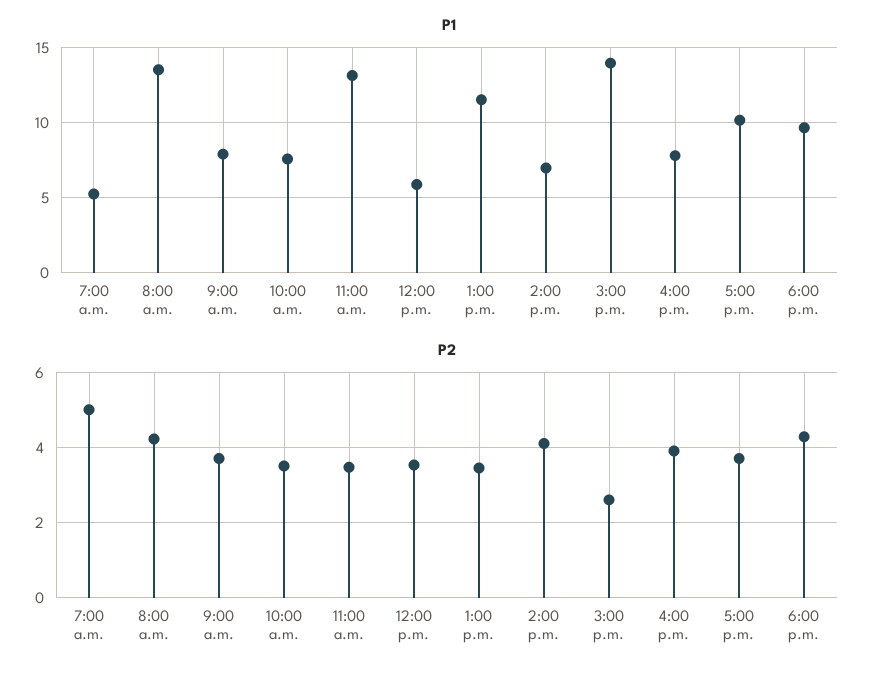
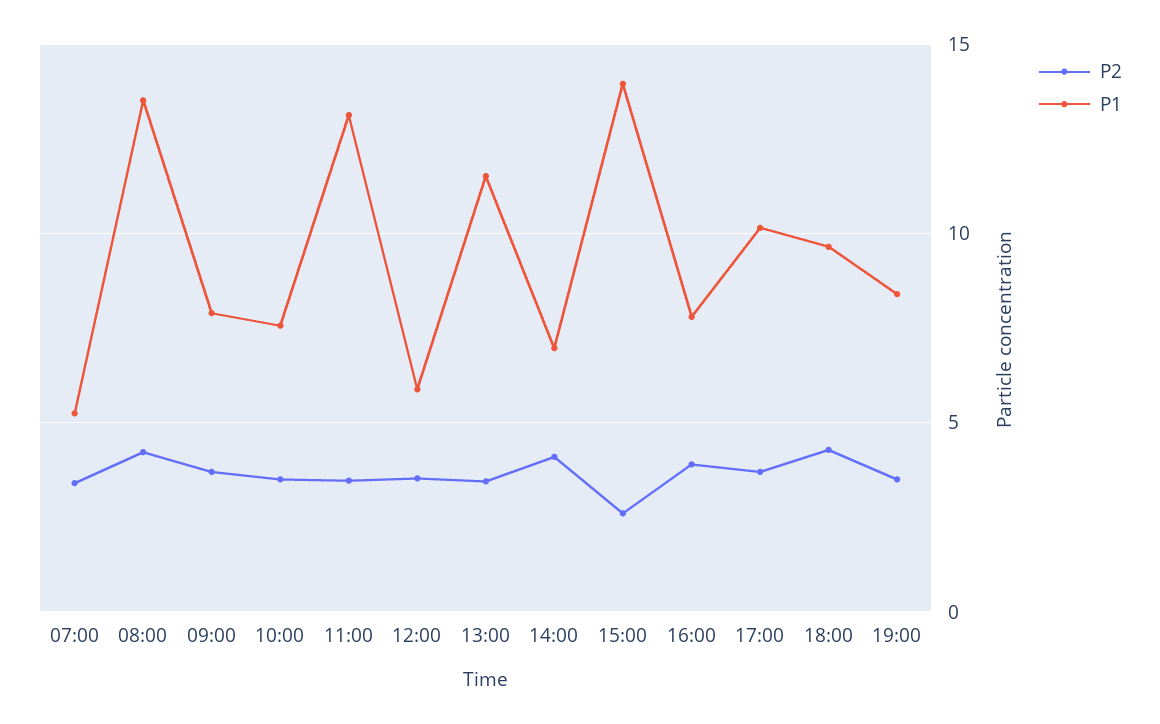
P2, 7:00 a.m.: 5 -> 3.5
P2, 19:00: none -> 3.5
P1, 19:00: none -> 8.5

